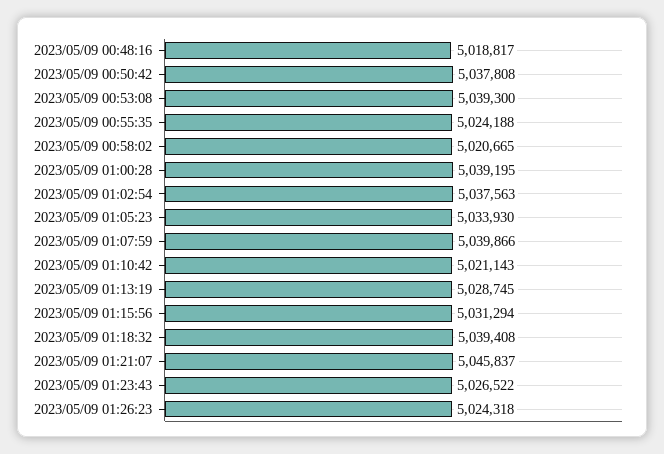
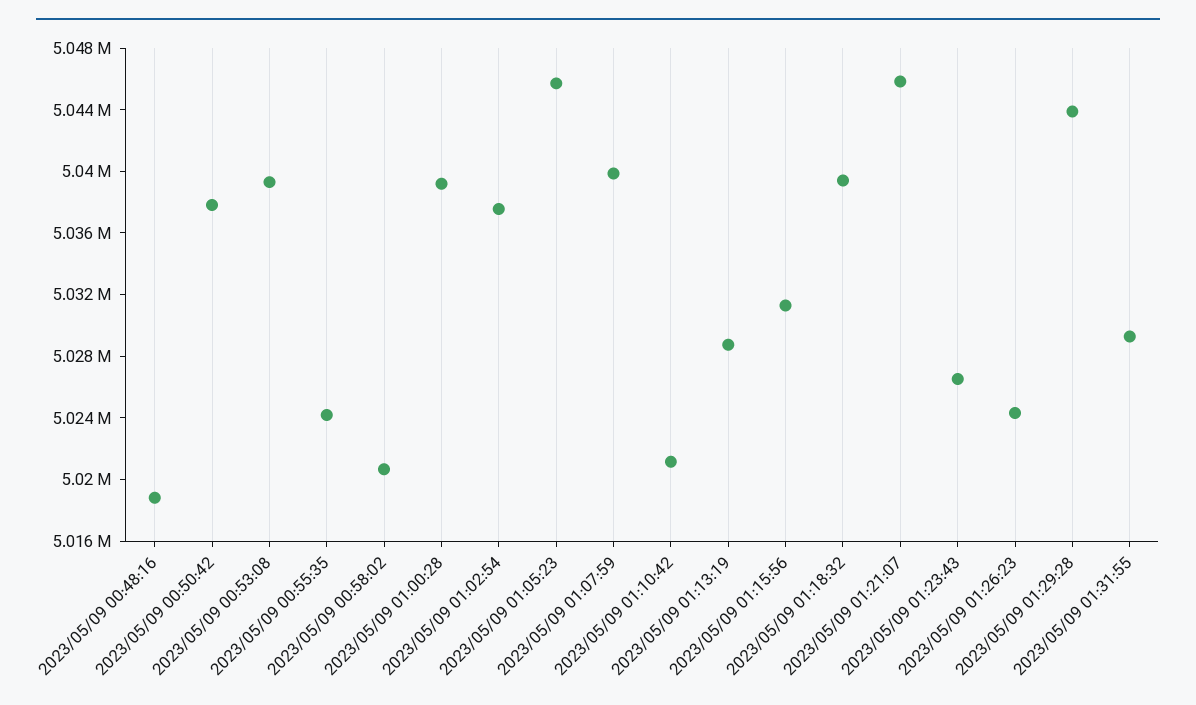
2023/05/09 01:05:23: 5033930 -> 5046000
2023/05/09 01:29:28: none -> 5044000
2023/05/09 01:31:55: none -> 5029000

